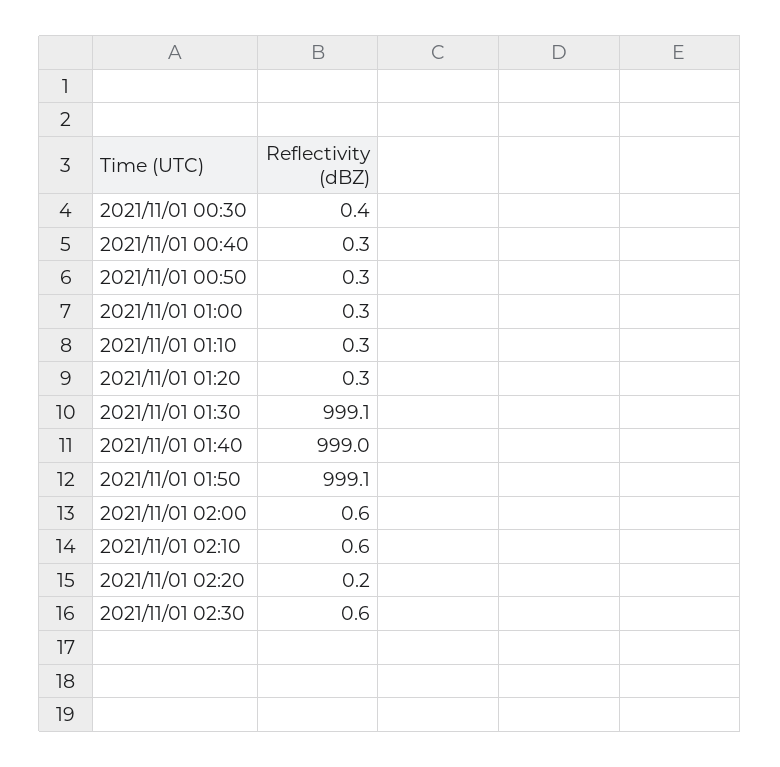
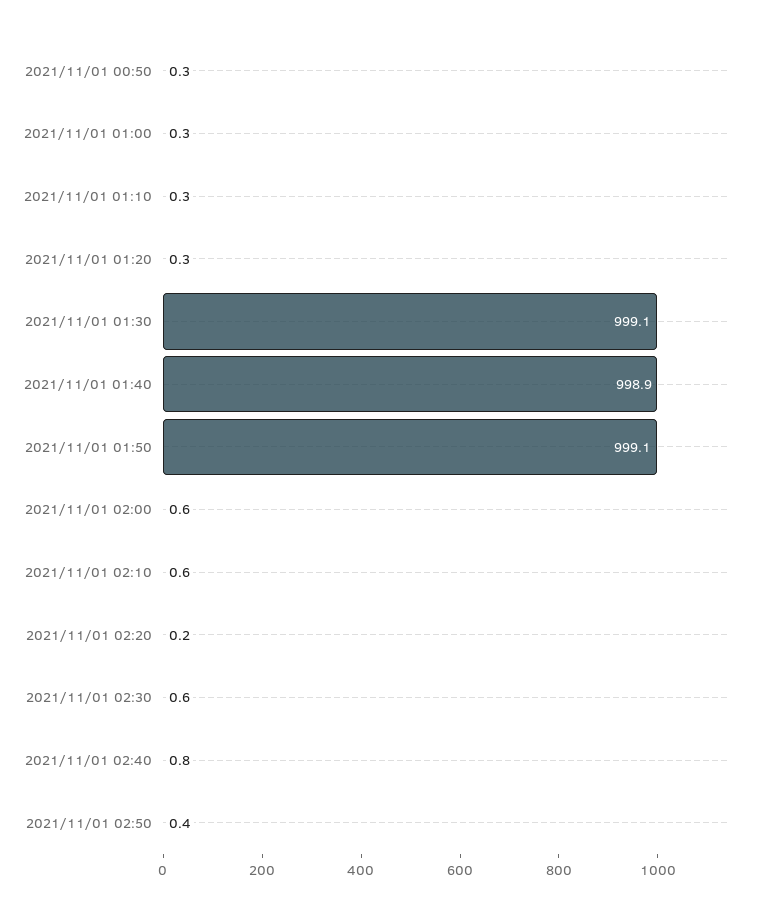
2021/11/01 00:30: 0.4 -> none
2021/11/01 00:40: 0.3 -> none
2021/11/01 01:40: 999 -> 998.9
2021/11/01 02:40: none -> 0.8
2021/11/01 02:50: none -> 0.4

